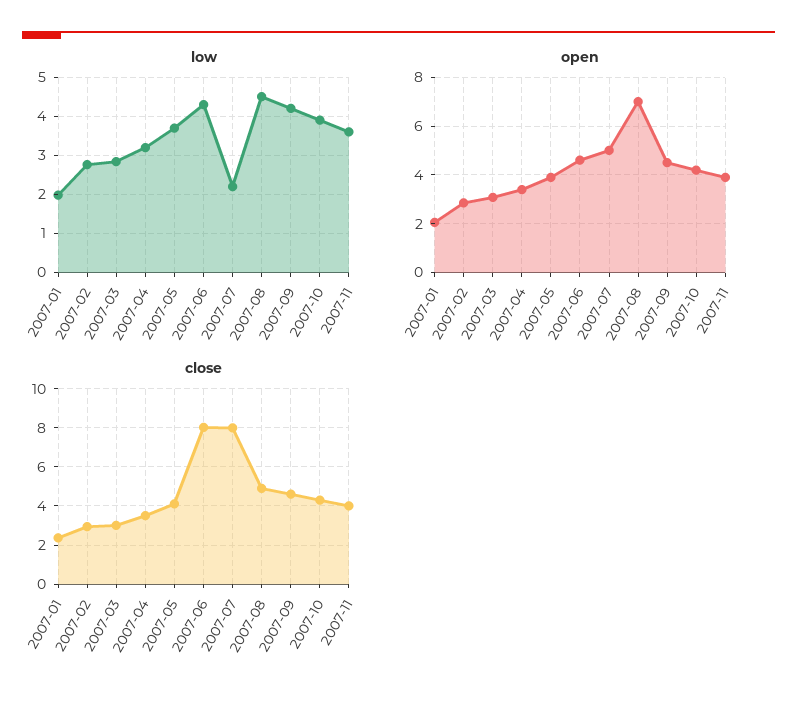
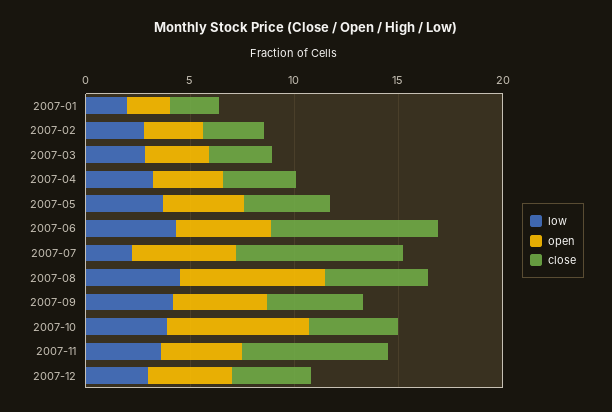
open, 2007-10: 4.25 -> 7
close, 2007-11: 4 -> 7
low, 2007-12: none -> 3
open, 2007-12: none -> 4
close, 2007-12: none -> 4

